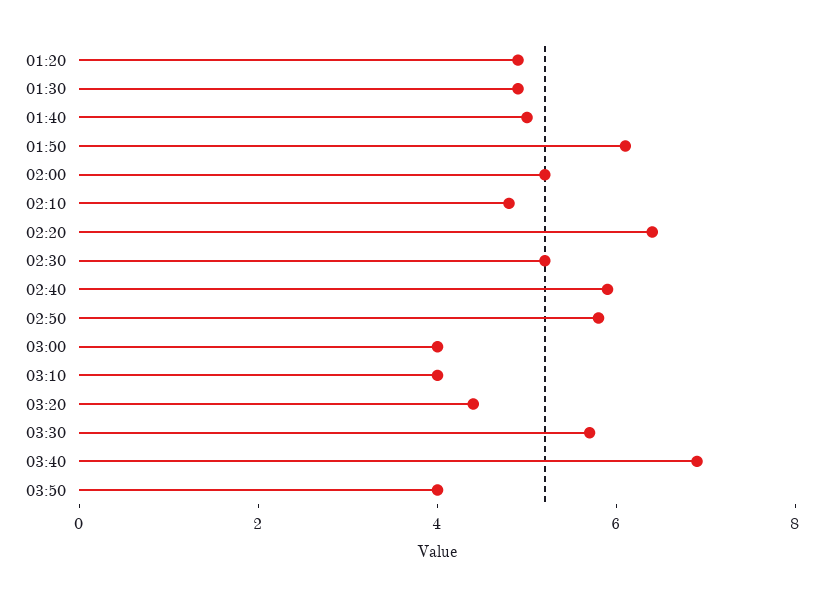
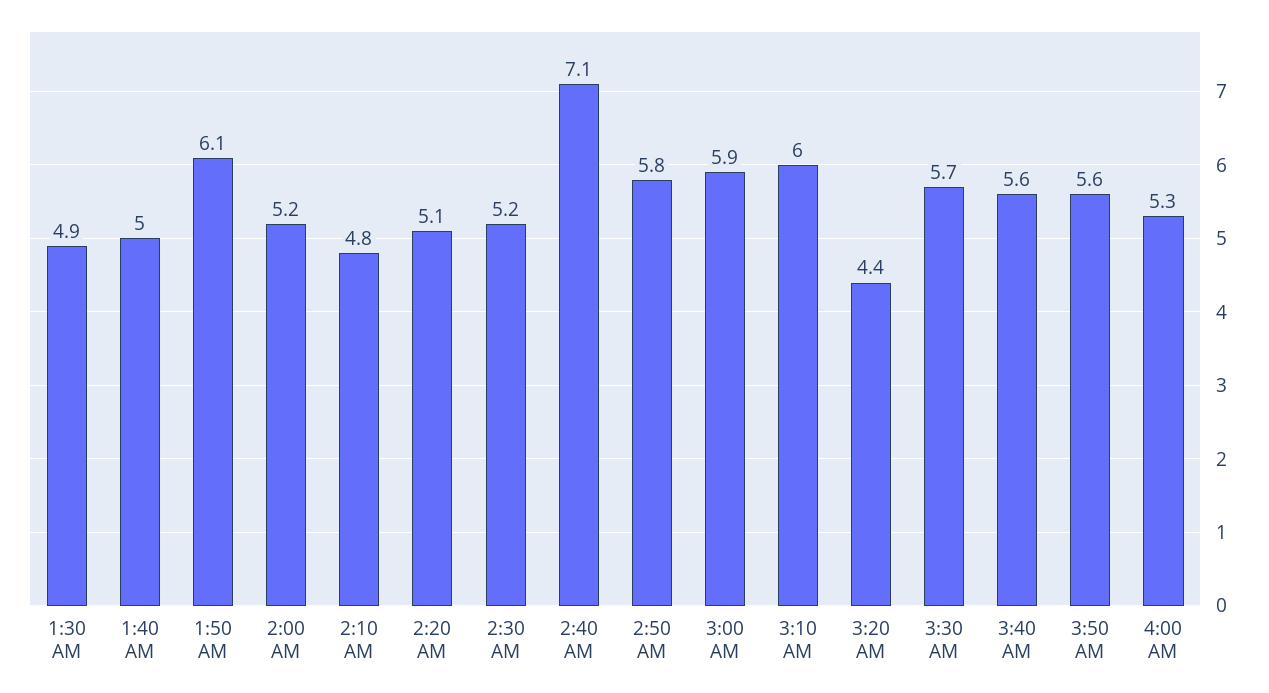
01:20: 5 -> none
02:20: 6.5 -> 5.1
02:40: 6 -> 7.1
03:00: 4 -> 5.9
03:10: 4 -> 6
03:40: 7 -> 5.6
03:50: 4 -> 5.6
4:00 AM: none -> 5.3

